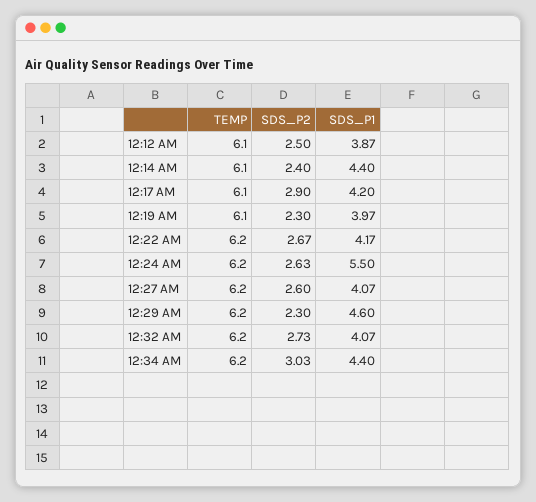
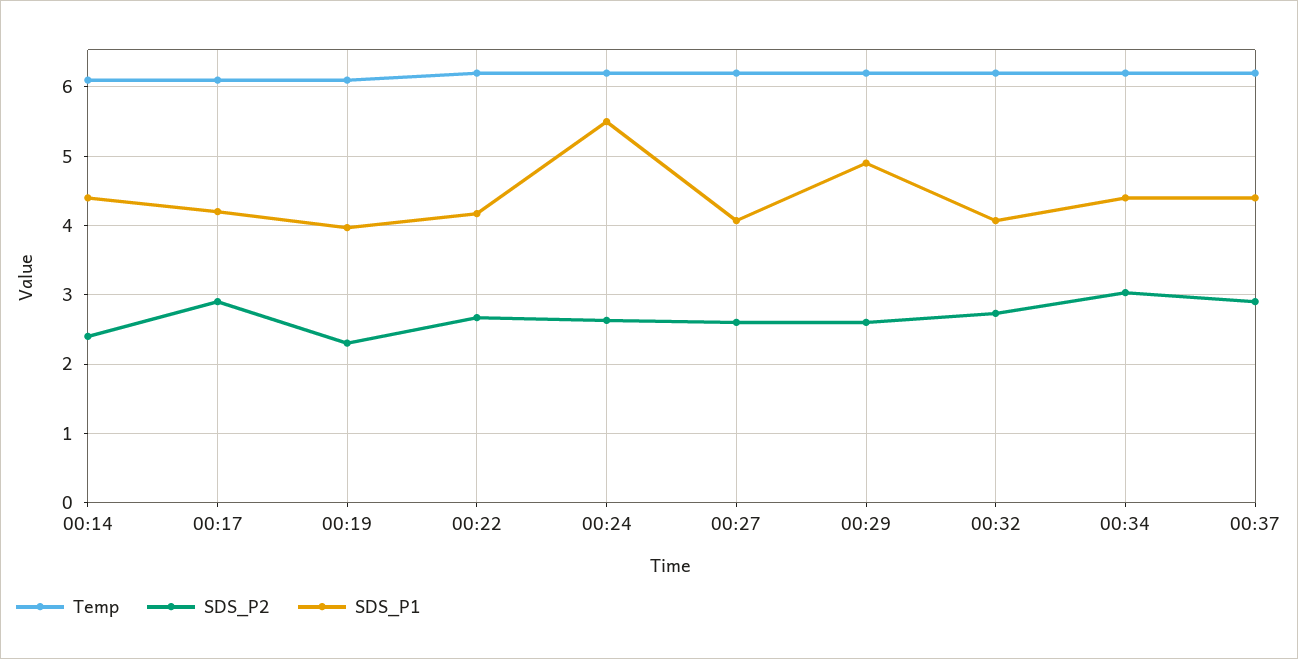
TEMP, 12:12 AM: 6.1 -> none
SDS_P2, 12:12 AM: 2.5 -> none
SDS_P1, 12:12 AM: 3.87 -> none
SDS_P2, 12:29 AM: 2.3 -> 2.6
SDS_P1, 12:29 AM: 4.6 -> 4.9
TEMP, 00:37: none -> 6.2
SDS_P2, 00:37: none -> 2.9
SDS_P1, 00:37: none -> 4.4

